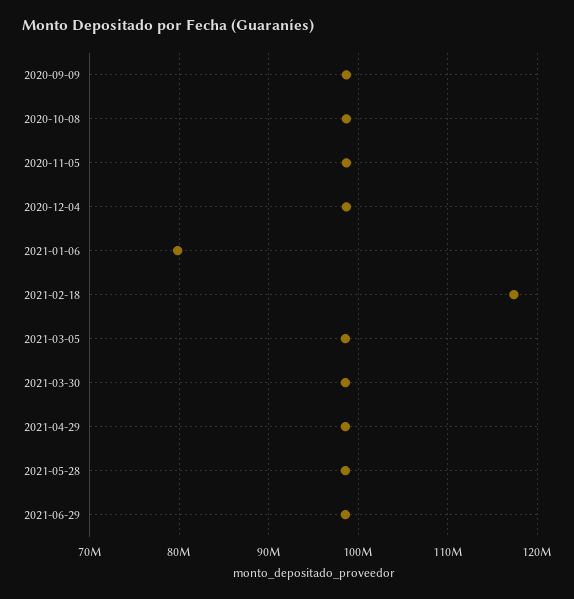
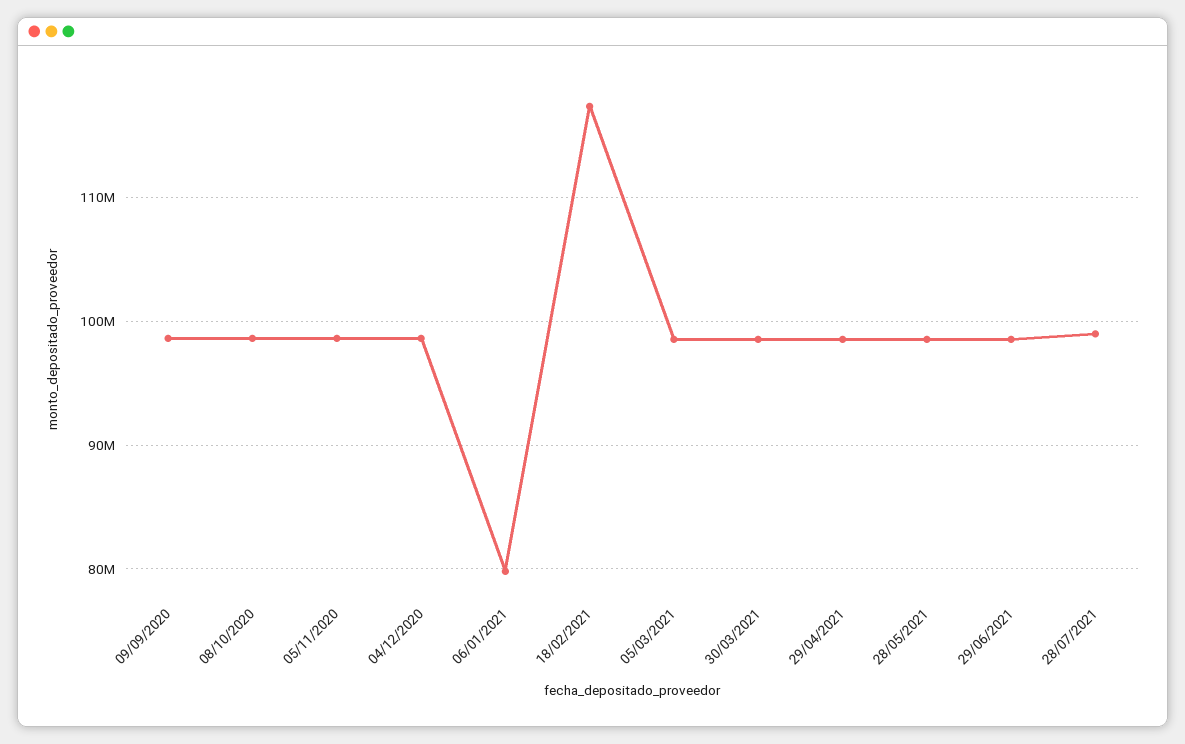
28/07/2021: none -> 99000000

